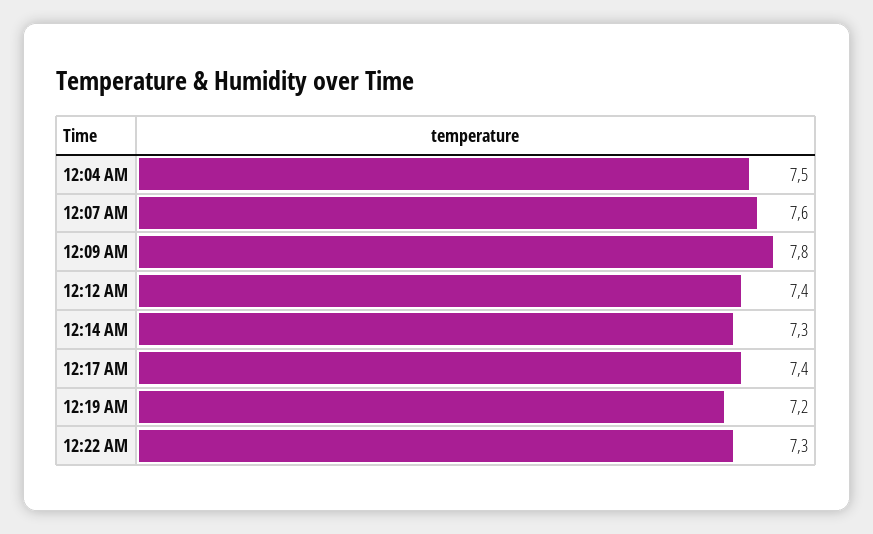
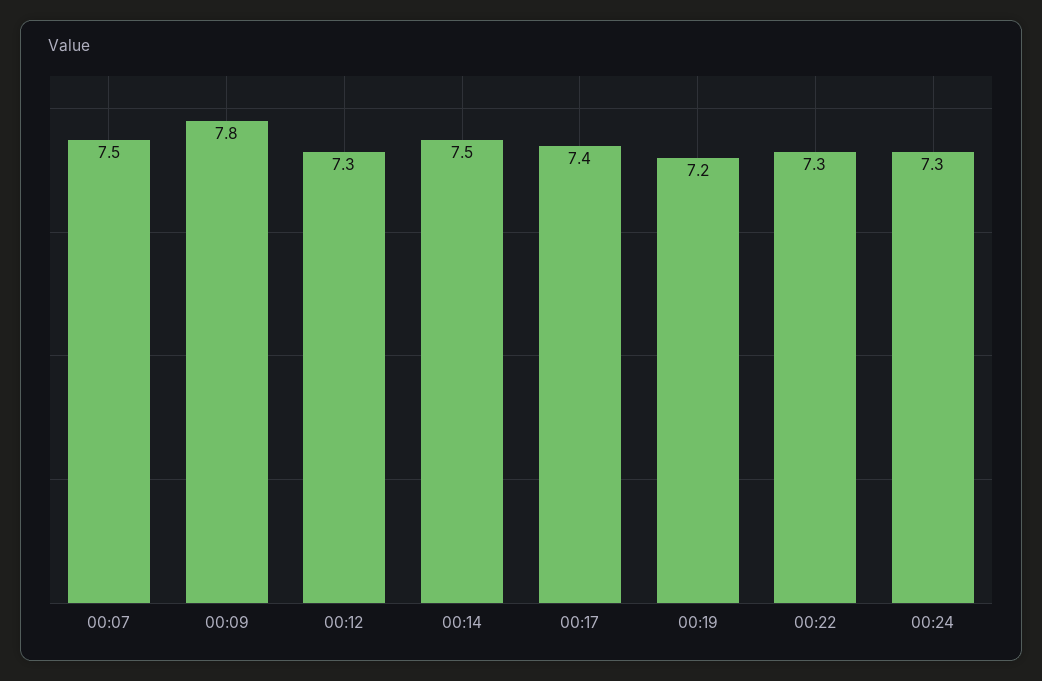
12:04 AM: 7.5 -> none
12:07 AM: 7.6 -> 7.5
12:12 AM: 7.4 -> 7.3
12:14 AM: 7.3 -> 7.5
00:24: none -> 7.3

